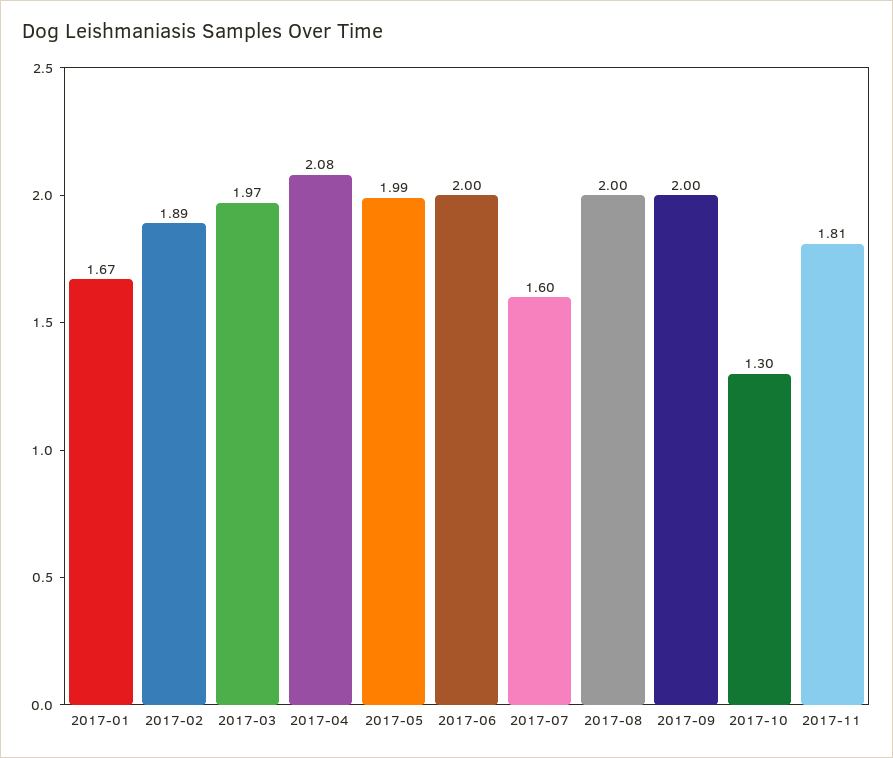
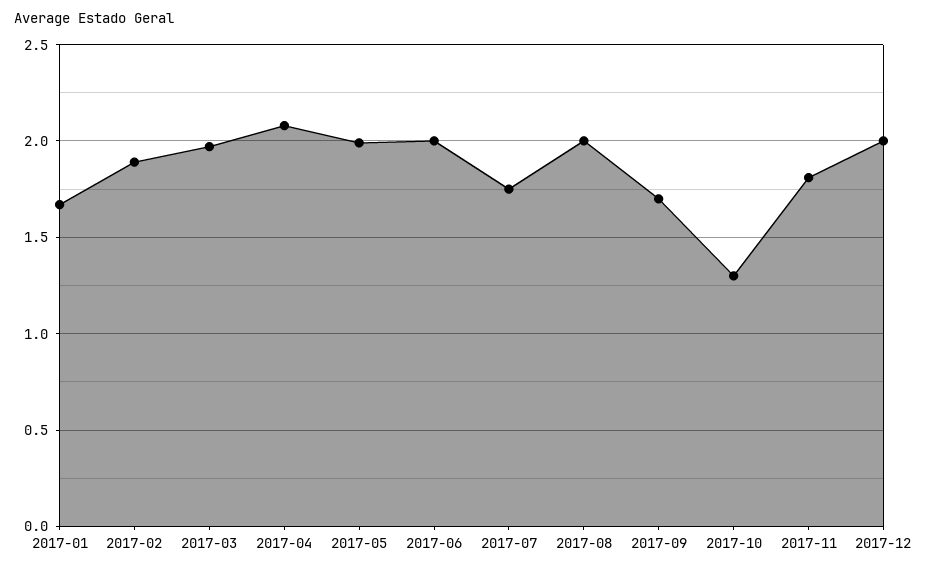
2017-07: 1.6 -> 1.75
2017-09: 2 -> 1.7
2017-12: none -> 2

